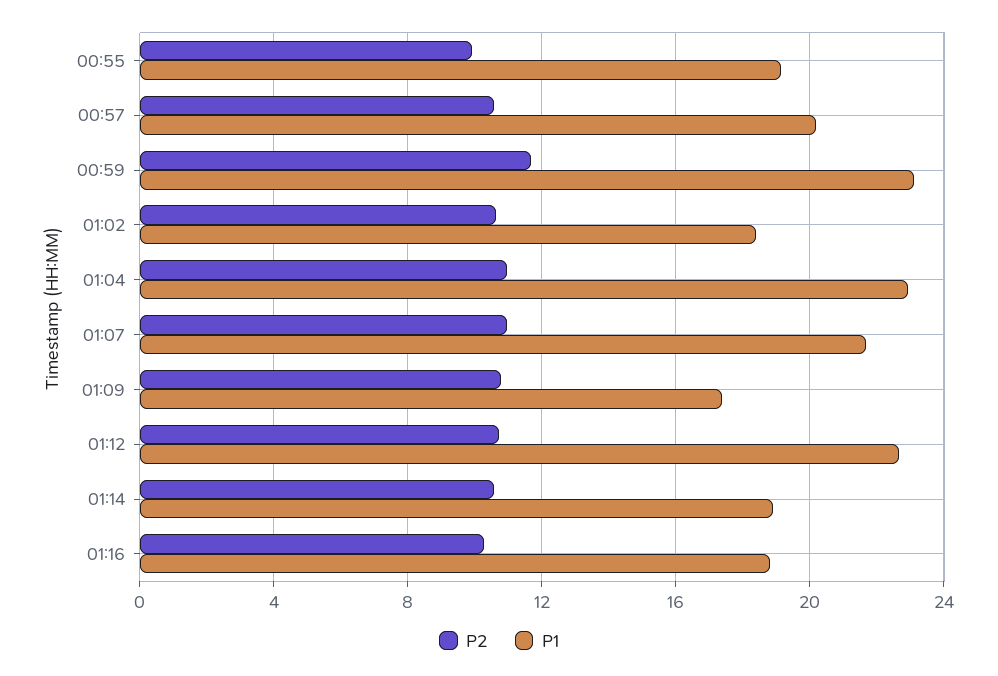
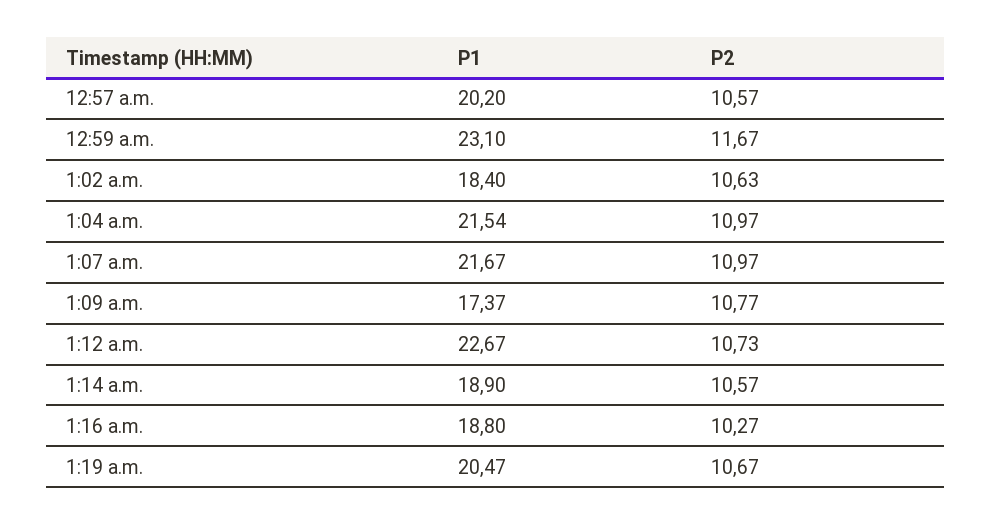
P2, 00:55: 10 -> none
P1, 00:55: 19 -> none
P1, 01:04: 23 -> 21.54
P1, 1:19 a.m.: none -> 20.47
P2, 1:19 a.m.: none -> 10.67

